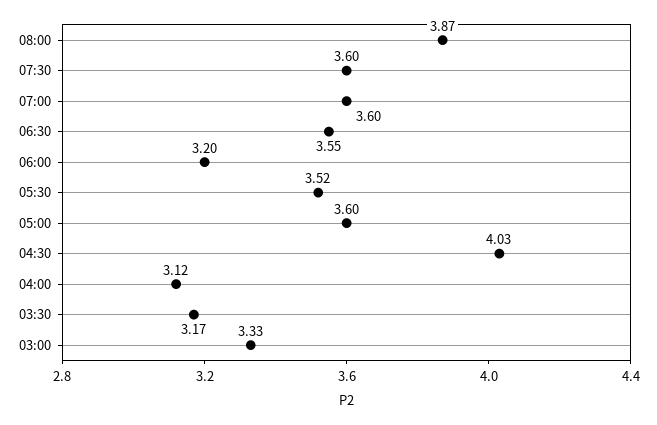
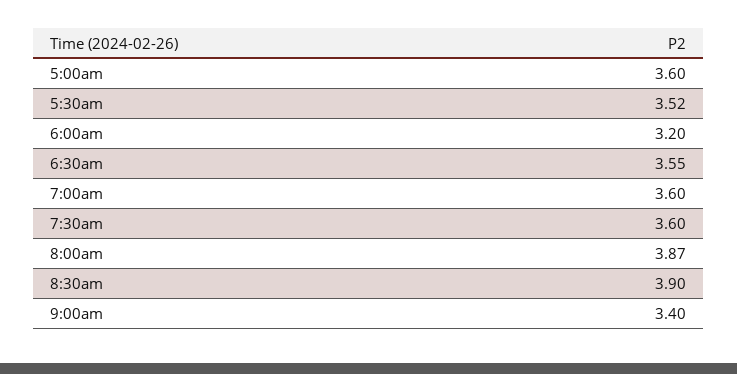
04:30: 4.03 -> none
04:00: 3.12 -> none
03:30: 3.17 -> none
03:00: 3.33 -> none
8:30am: none -> 3.9
9:00am: none -> 3.4

